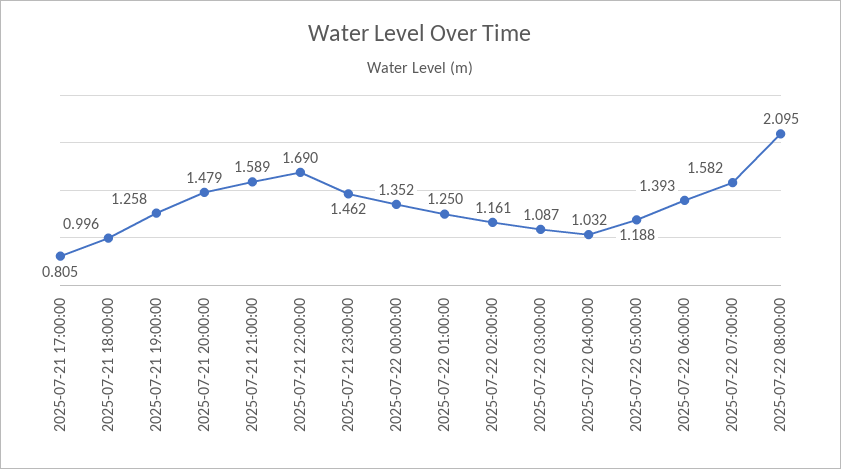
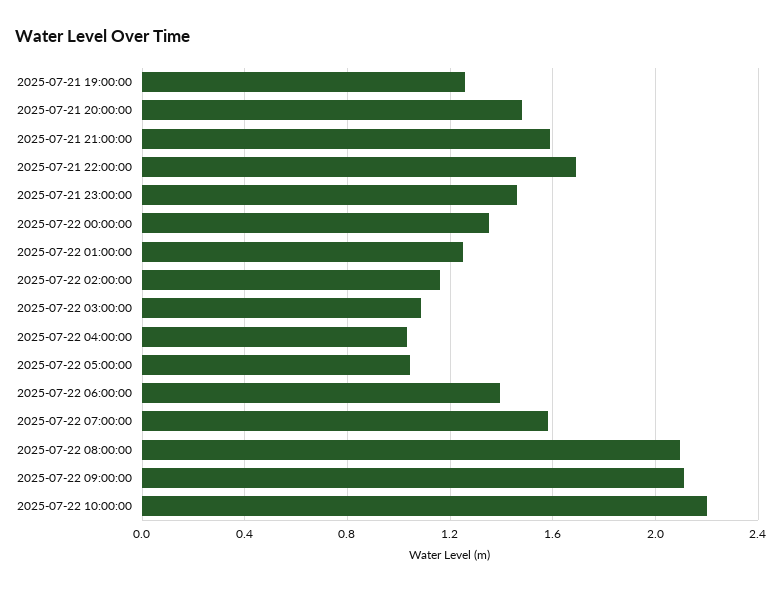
2025-07-21 17:00:00: 0.805 -> none
2025-07-21 18:00:00: 0.996 -> none
2025-07-22 05:00:00: 1.188 -> 1.05
2025-07-22 09:00:00: none -> 2.1
2025-07-22 10:00:00: none -> 2.2

